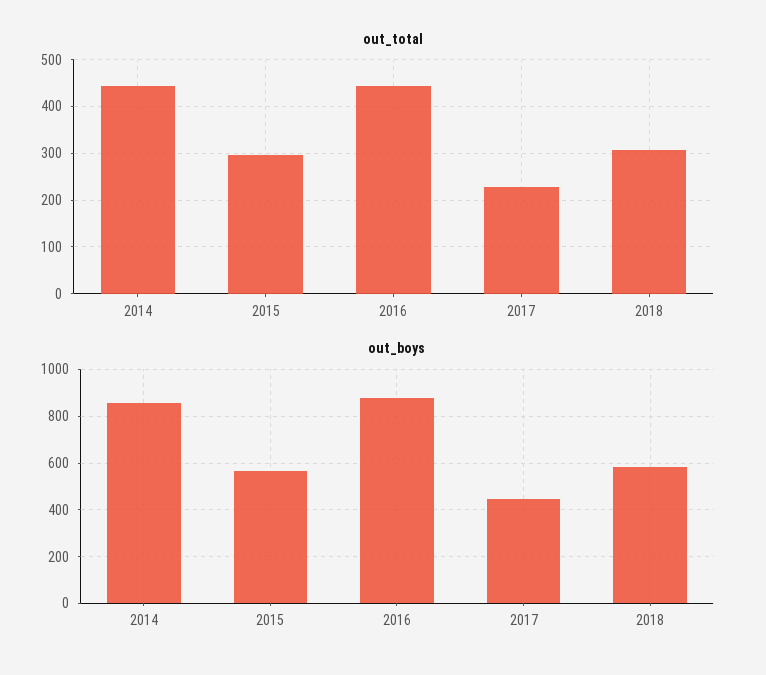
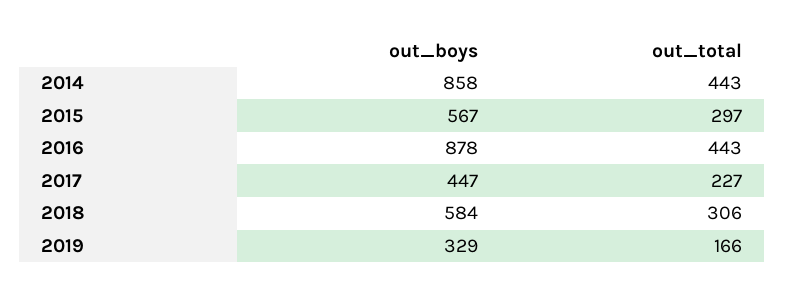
out_boys, 2019: none -> 329
out_total, 2019: none -> 166

